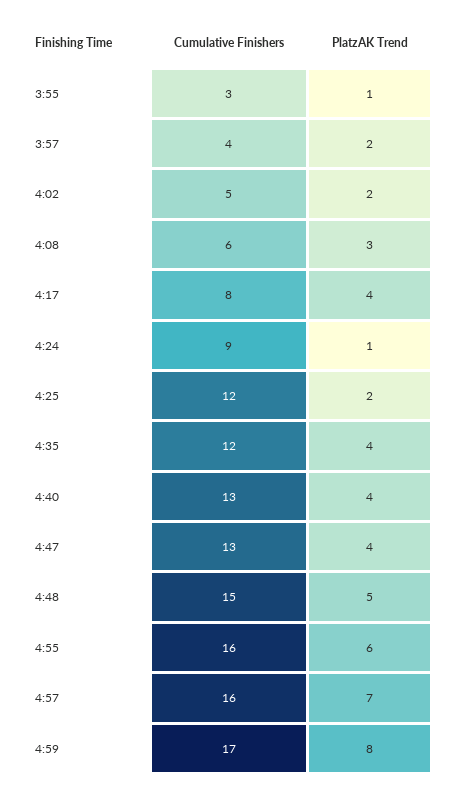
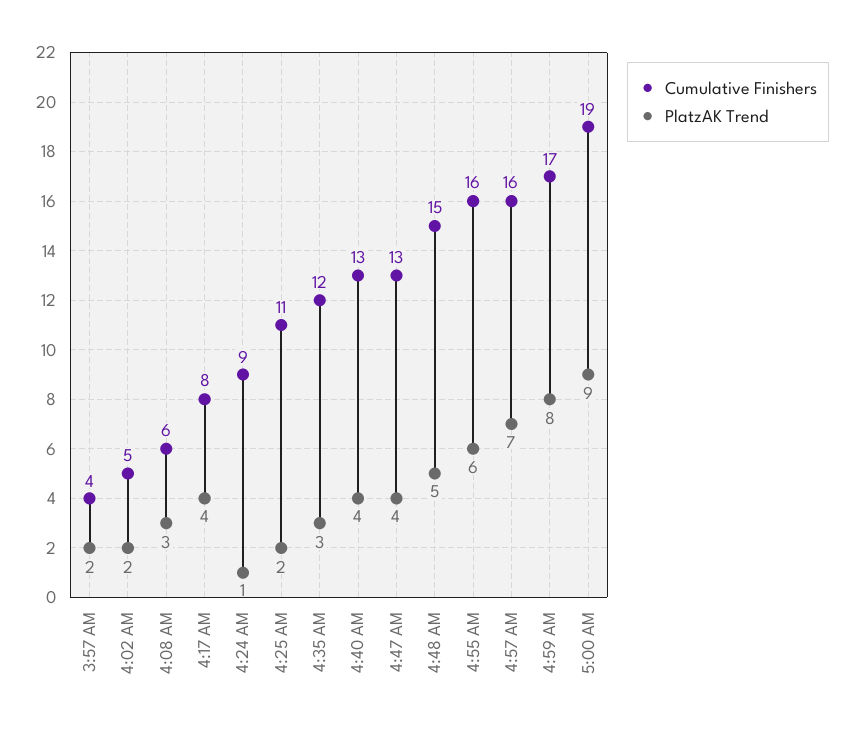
Cumulative Finishers, 3:55: 3 -> none
PlatzAK Trend, 3:55: 1 -> none
Cumulative Finishers, 4:25: 12 -> 11
PlatzAK Trend, 4:35: 4 -> 3
Cumulative Finishers, 5:00 AM: none -> 19
PlatzAK Trend, 5:00 AM: none -> 9

